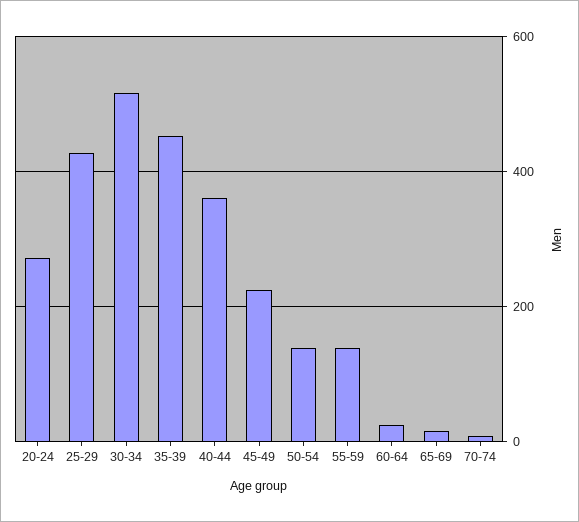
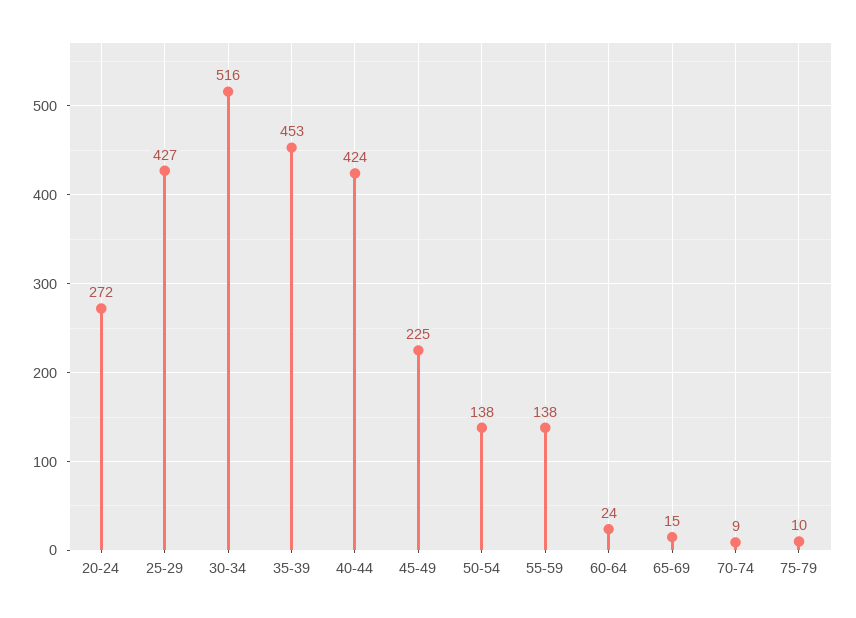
40-44: 360 -> 424
75-79: none -> 10

